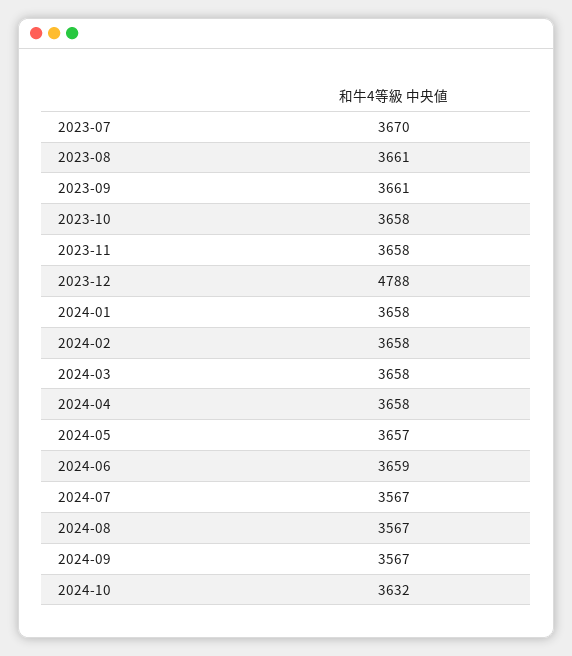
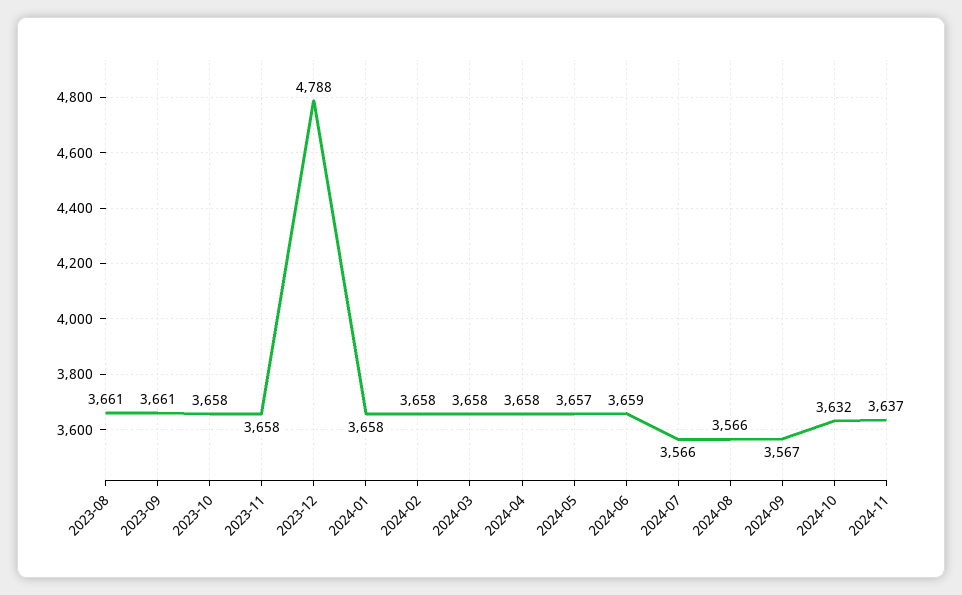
2023-07: 3670 -> none
2024-07: 3567 -> 3566
2024-08: 3567 -> 3566
2024-11: none -> 3637

